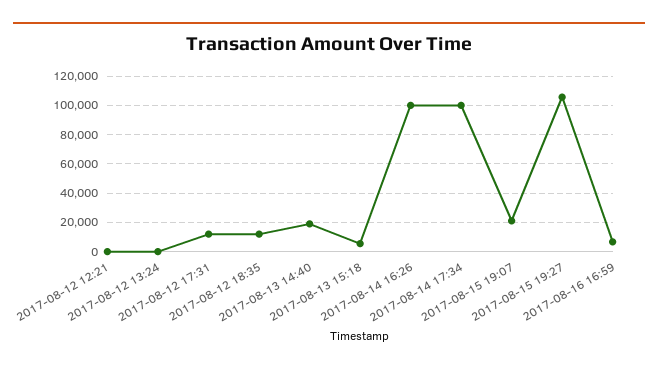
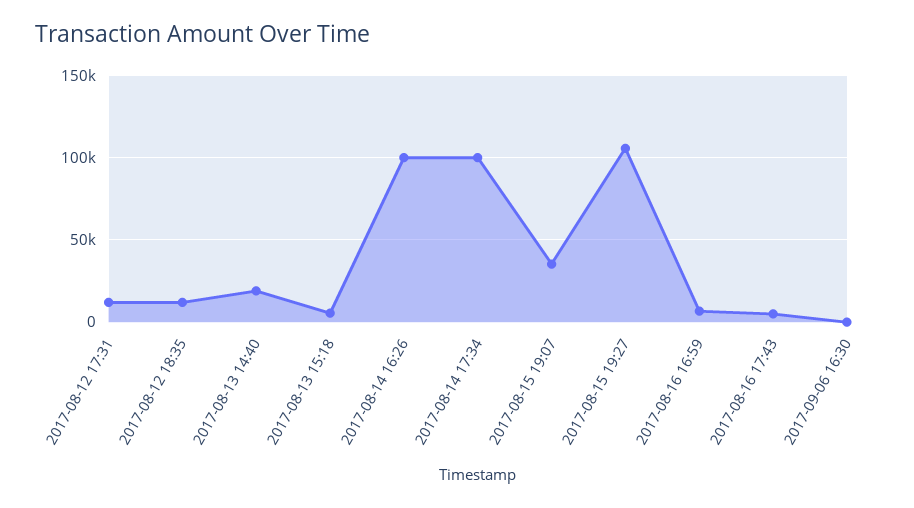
2017-08-12 12:21: 0 -> none
2017-08-12 13:24: 0 -> none
2017-08-15 19:07: 20000 -> 35000
2017-08-16 17:43: none -> 5000
2017-09-06 16:30: none -> 0

